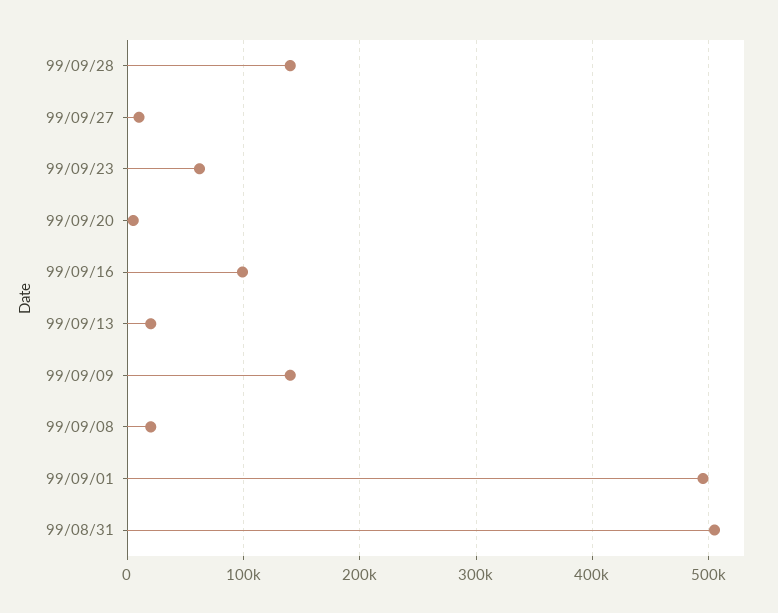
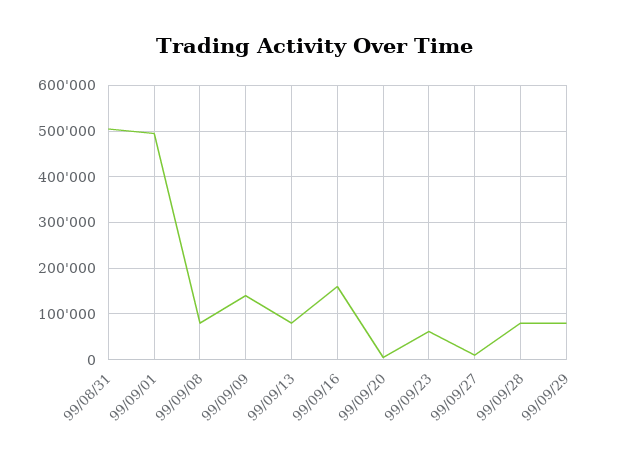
99/09/28: 140000 -> 80000
99/09/16: 100000 -> 160000
99/09/13: 20000 -> 80000
99/09/08: 20000 -> 80000
99/09/29: none -> 80000

